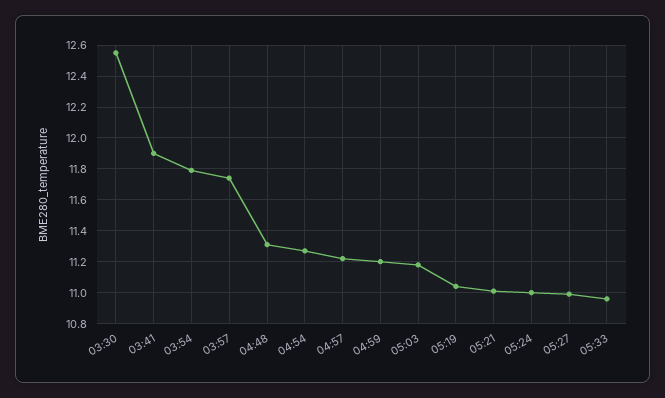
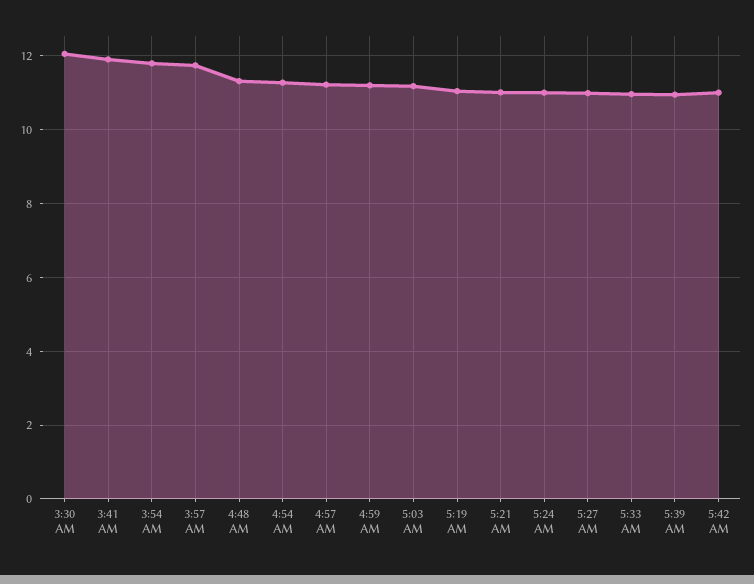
03:30: 12.55 -> 12
5:39 AM: none -> 11
5:42 AM: none -> 11

